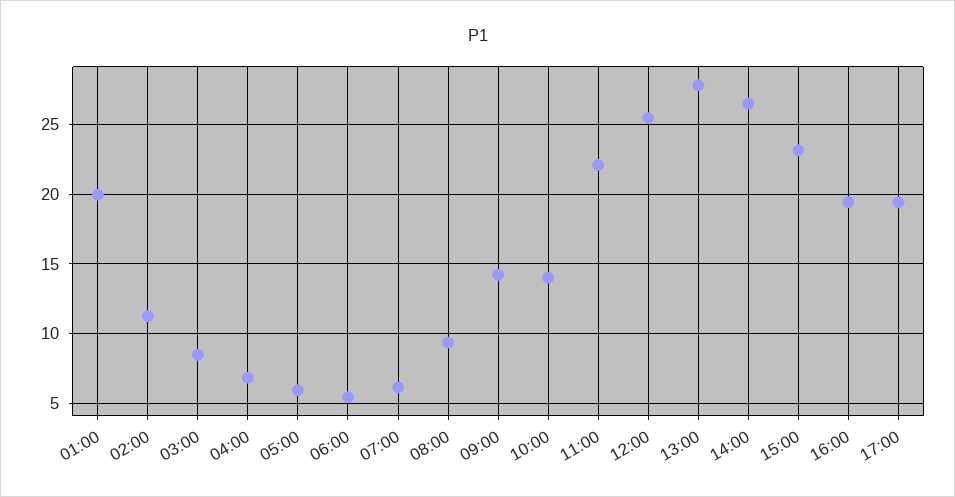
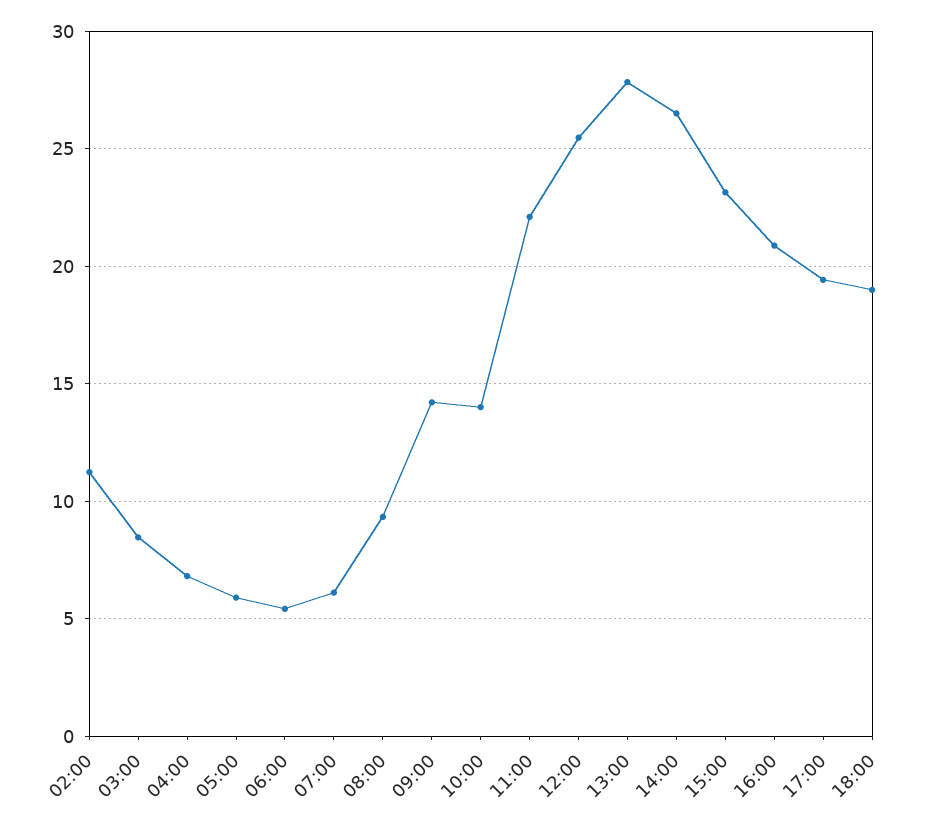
01:00: 20 -> none
16:00: 19.5 -> 21
18:00: none -> 19

